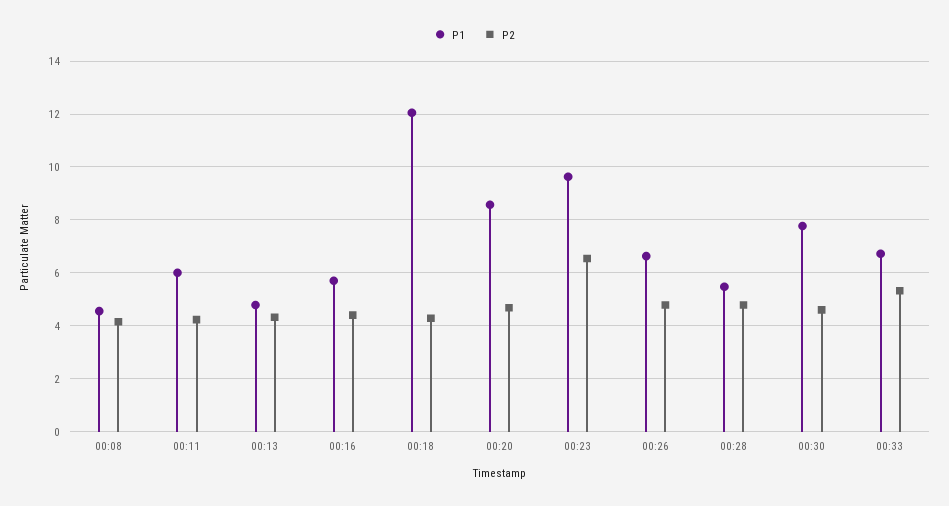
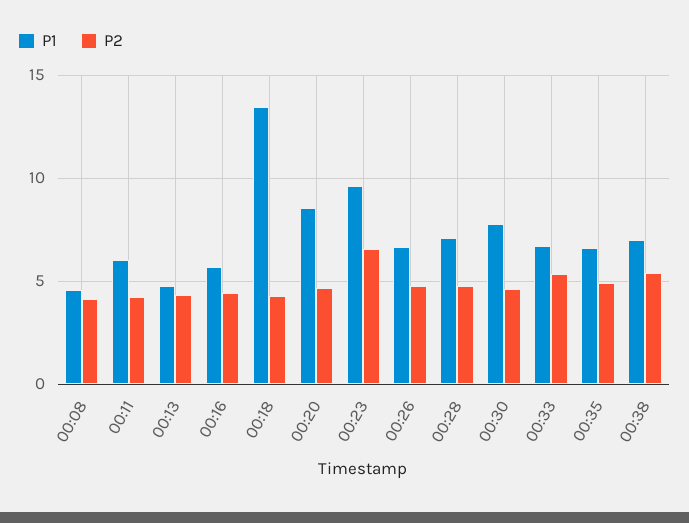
P1, 00:18: 12 -> 13.5
P1, 00:28: 5.5 -> 7
P1, 00:35: none -> 6.5
P2, 00:35: none -> 5
P1, 00:38: none -> 7
P2, 00:38: none -> 5.5

